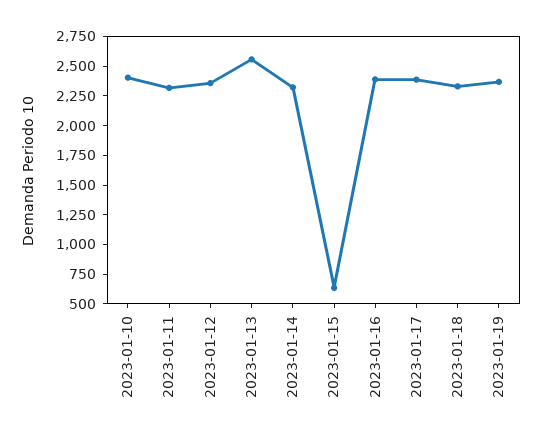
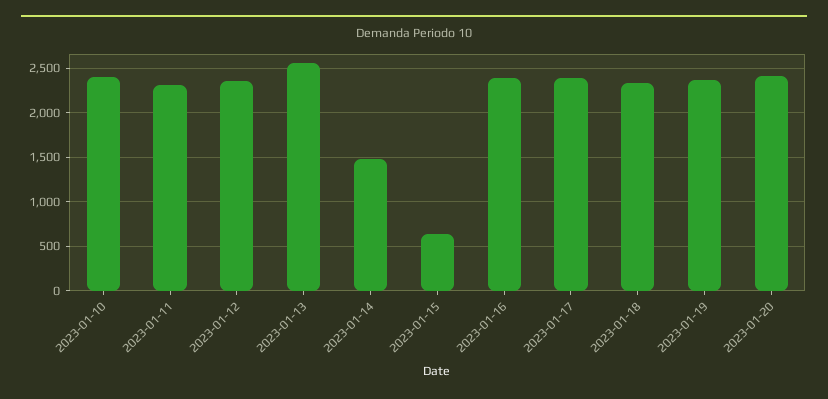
2023-01-14: 2250 -> 1500
2023-01-20: none -> 2400

